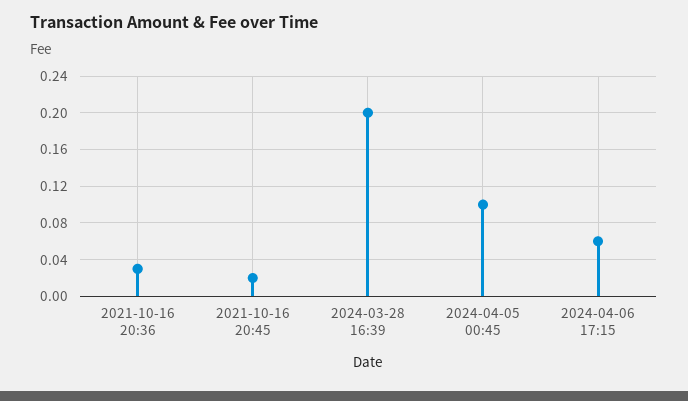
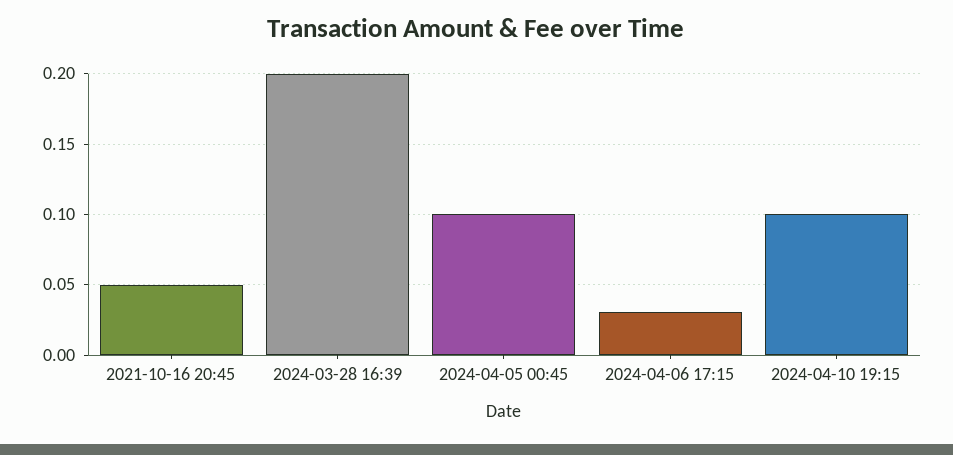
2021-10-16 20:36: 0.03 -> none
2021-10-16 20:45: 0.02 -> 0.05
2024-04-06 17:15: 0.06 -> 0.03
2024-04-10 19:15: none -> 0.1

